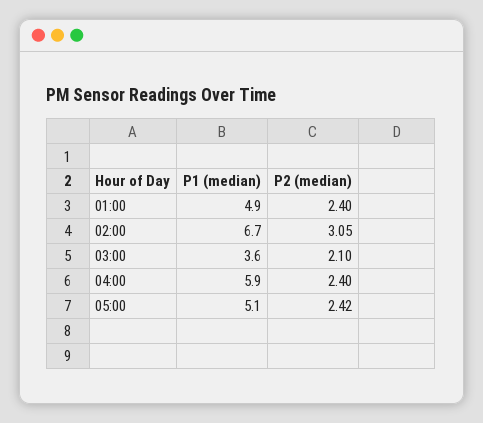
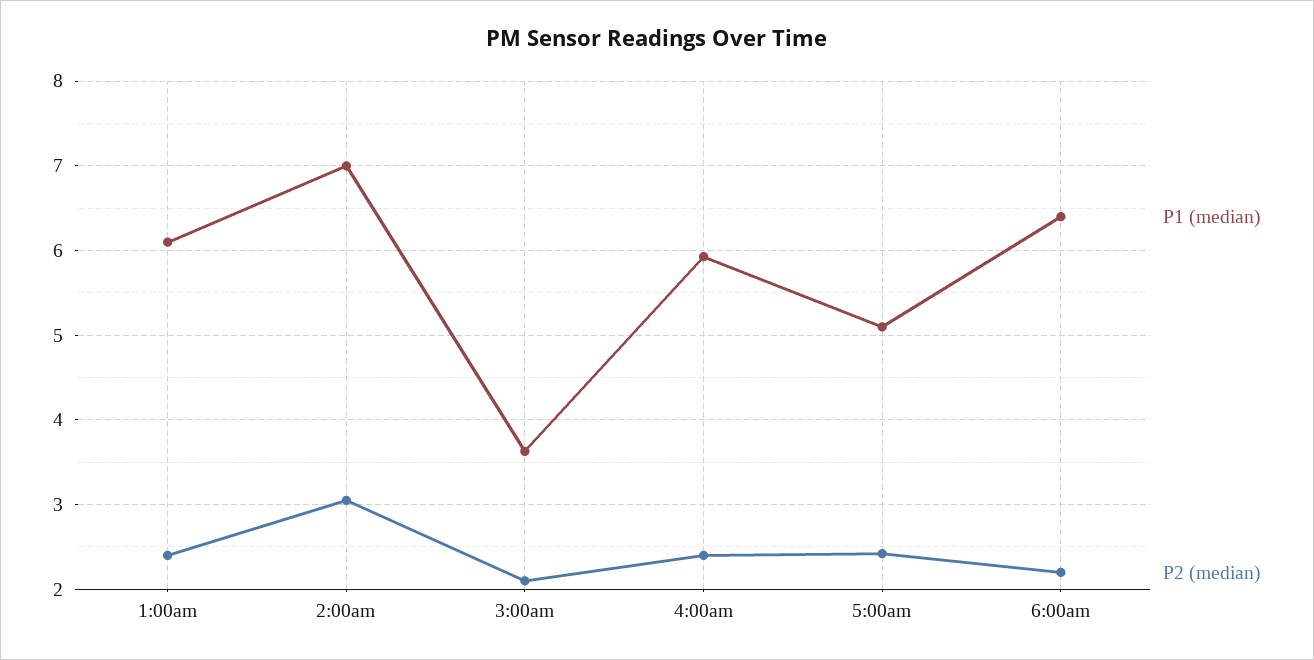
P1 (median), 01:00: 4.9 -> 6.1
P1 (median), 02:00: 6.7 -> 7
P1 (median), 6:00am: none -> 6.4
P2 (median), 6:00am: none -> 2.2

